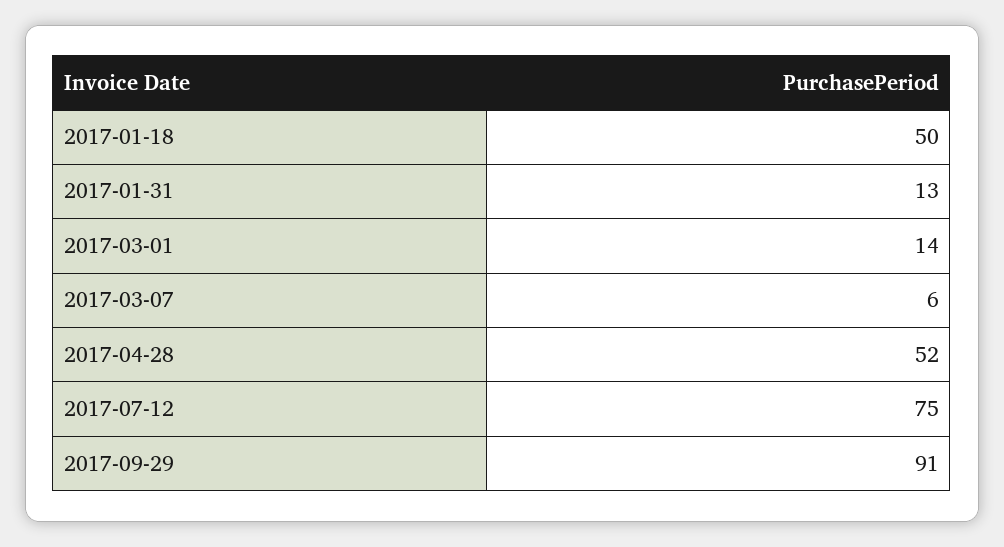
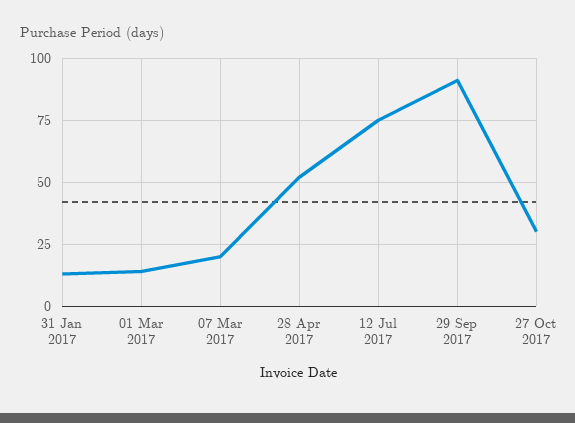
2017-01-18: 50 -> none
2017-03-07: 6 -> 20
27 Oct 2017: none -> 30

